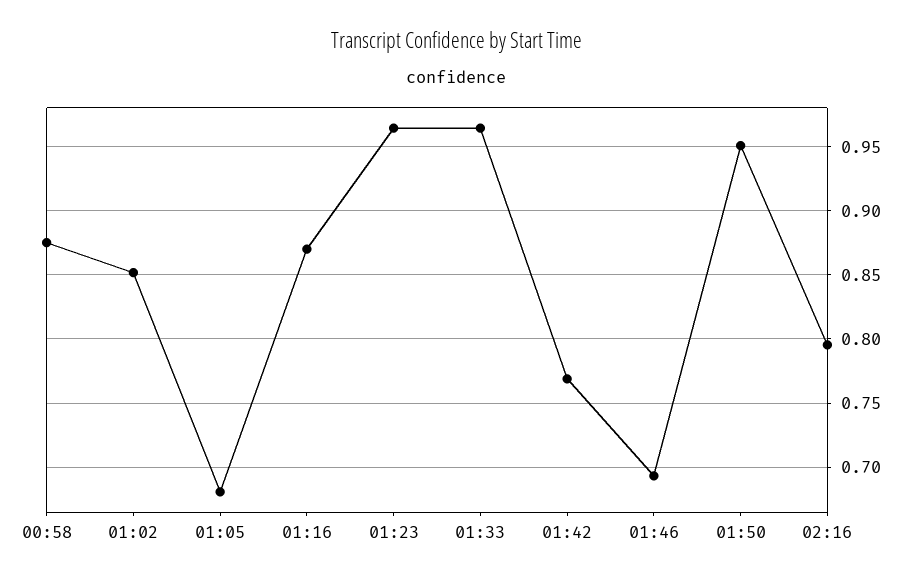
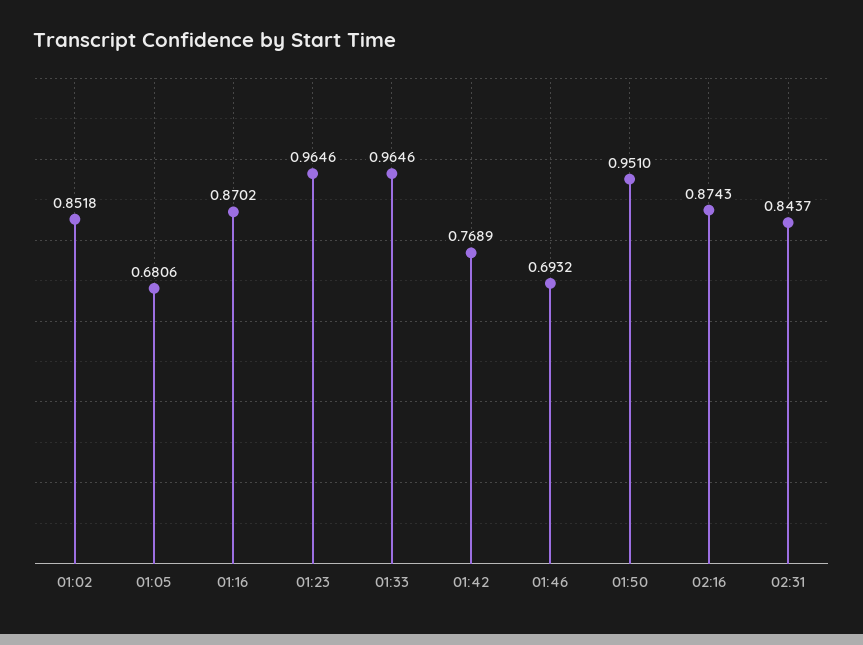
00:58: 0.875 -> none
02:16: 0.795 -> 0.8743
02:31: none -> 0.8437

